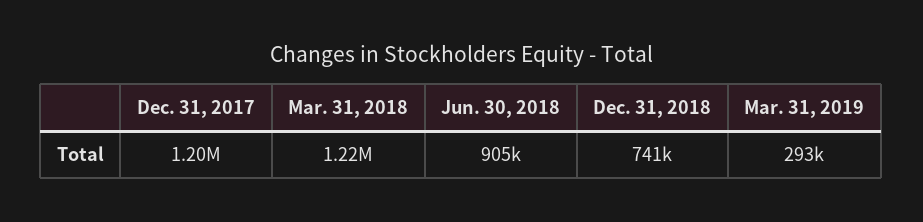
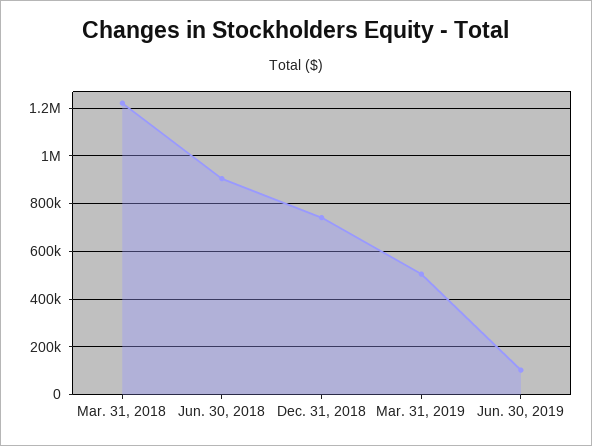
Dec. 31, 2017: 1200000 -> none
Mar. 31, 2019: 293000 -> 500000
Jun. 30, 2019: none -> 100000

